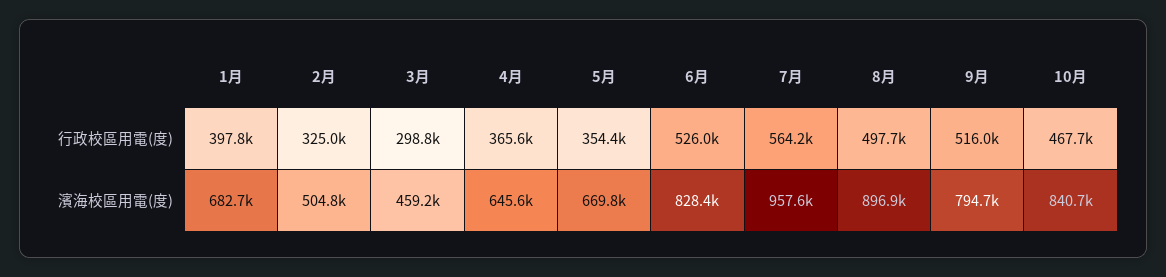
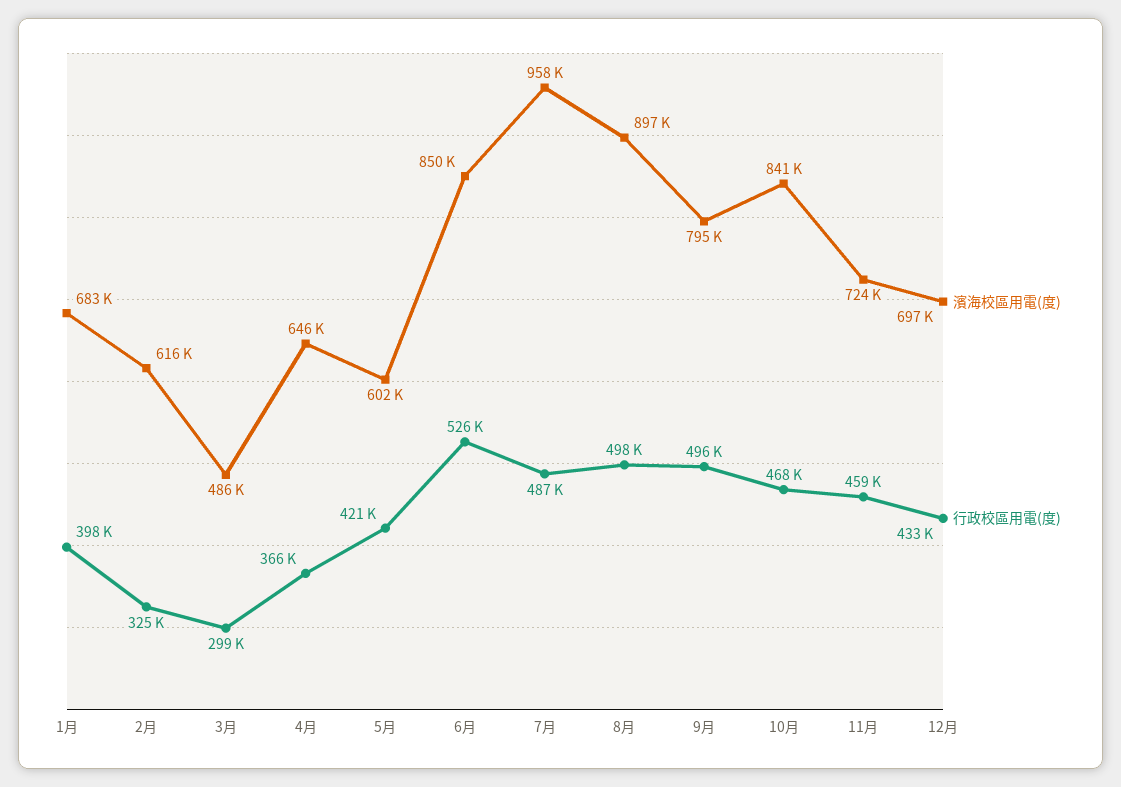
行政校區用電(度), 5月: 354400 -> 421000
行政校區用電(度), 7月: 564200 -> 487000
行政校區用電(度), 9月: 516000 -> 496000
濱海校區用電(度), 2月: 504800 -> 616000
濱海校區用電(度), 3月: 459200 -> 486000
濱海校區用電(度), 5月: 669800 -> 602000
濱海校區用電(度), 6月: 828400 -> 850000
濱海校區用電(度), 11月: none -> 724000
行政校區用電(度), 11月: none -> 459000
濱海校區用電(度), 12月: none -> 697000
行政校區用電(度), 12月: none -> 433000

